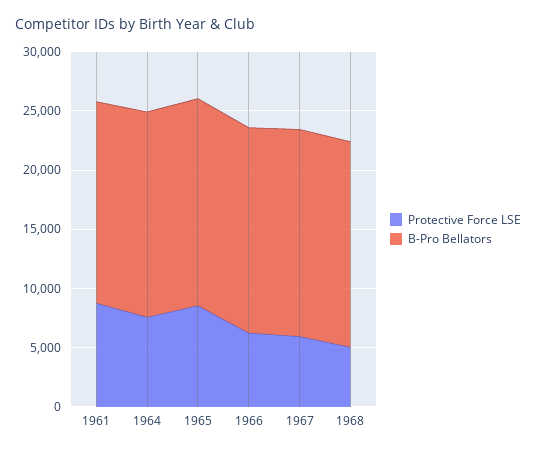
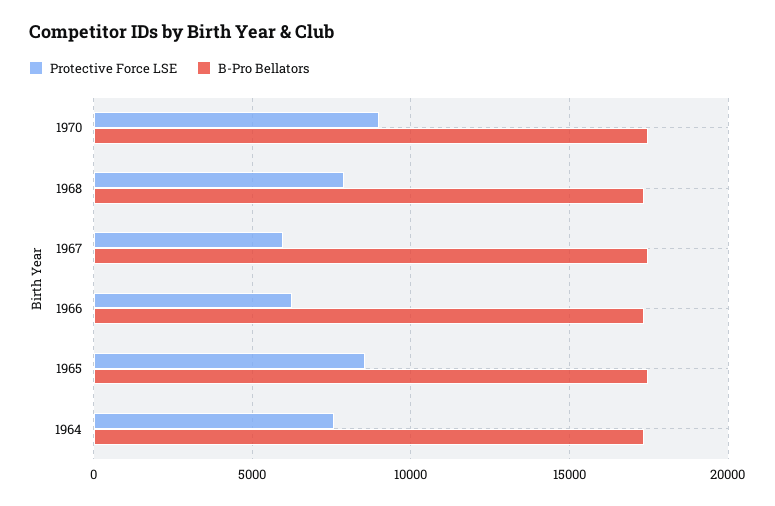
Protective Force LSE, 1961: 9000 -> none
B-Pro Bellators, 1961: 17000 -> none
Protective Force LSE, 1968: 5000 -> 8000
Protective Force LSE, 1970: none -> 9000
B-Pro Bellators, 1970: none -> 17500

